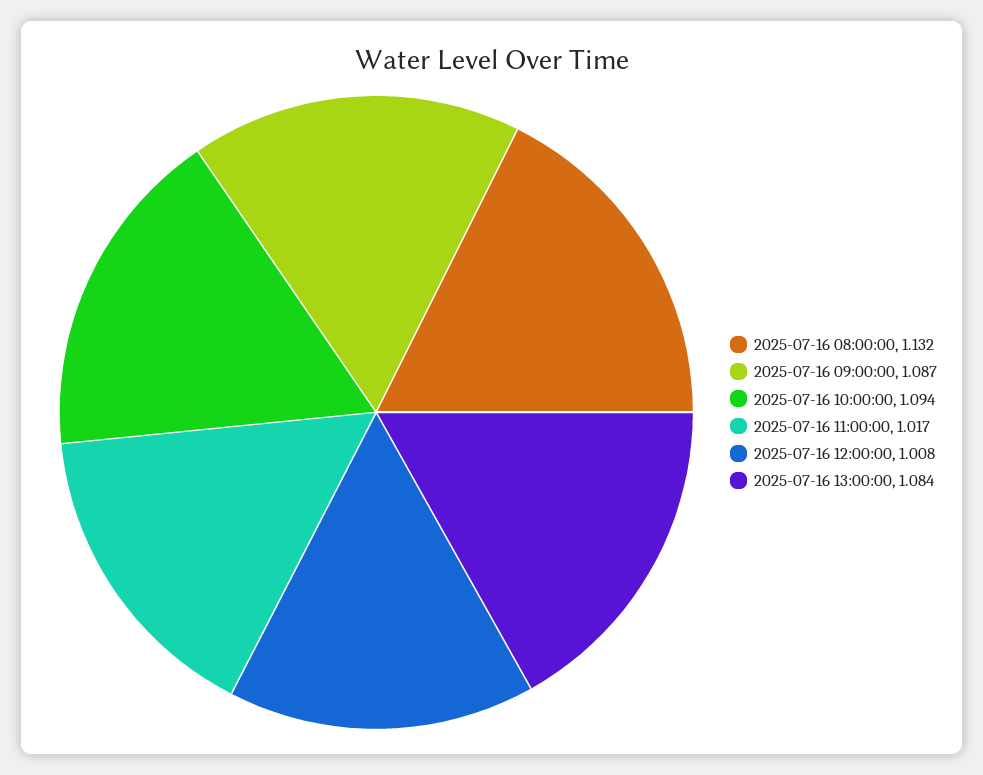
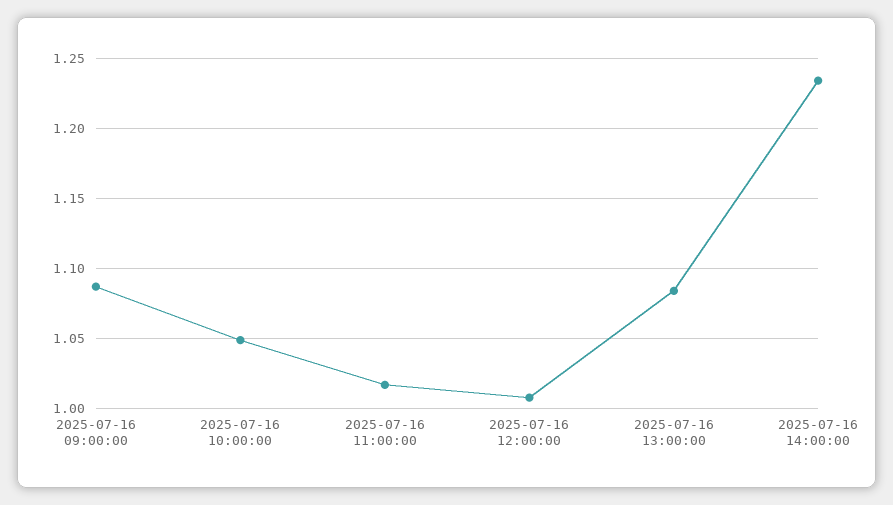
2025-07-16 08:00:00: 1.132 -> none
2025-07-16 10:00:00: 1.094 -> 1.05
2025-07-16 14:00:00: none -> 1.235

